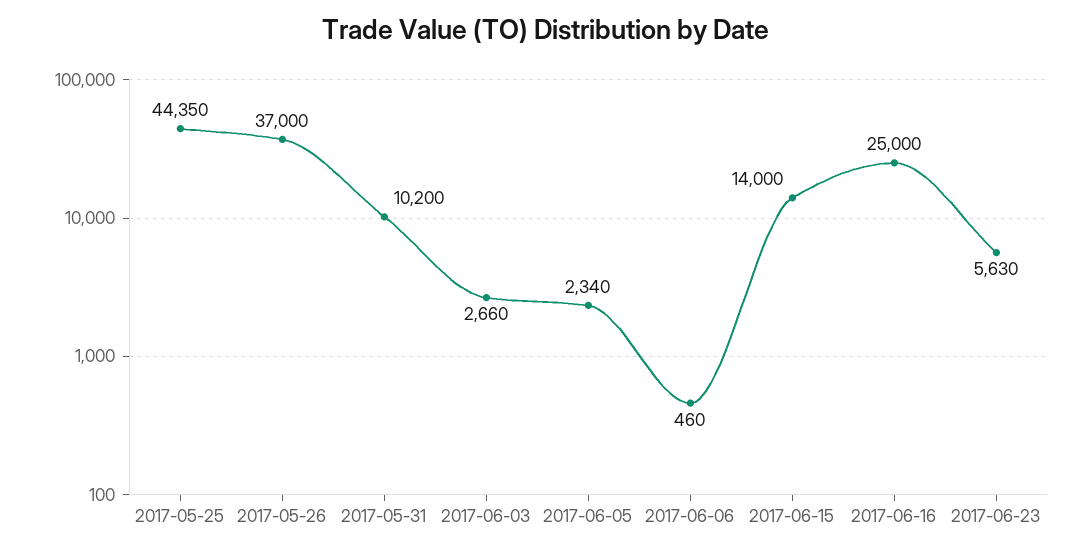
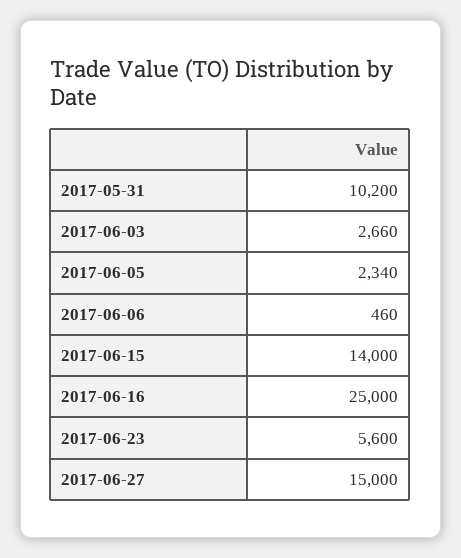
2017-05-25: 44350 -> none
2017-05-26: 37000 -> none
2017-06-23: 5630 -> 5600
2017-06-27: none -> 15000

